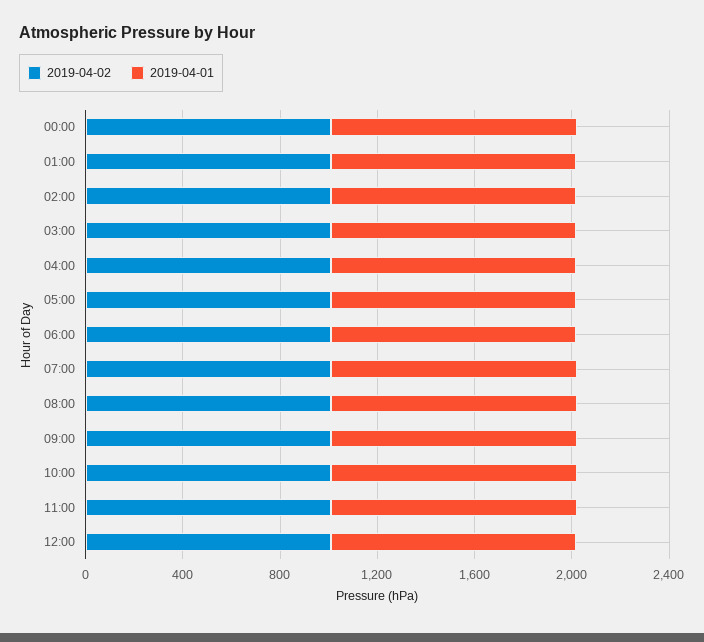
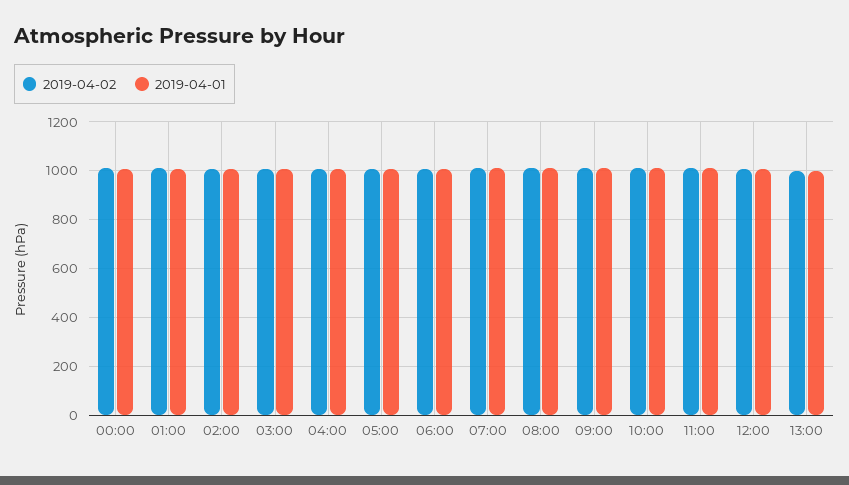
2019-04-02, 13:00: none -> 1000
2019-04-01, 13:00: none -> 1000

